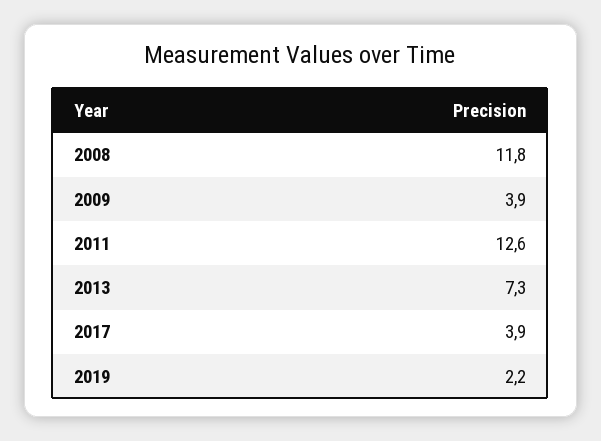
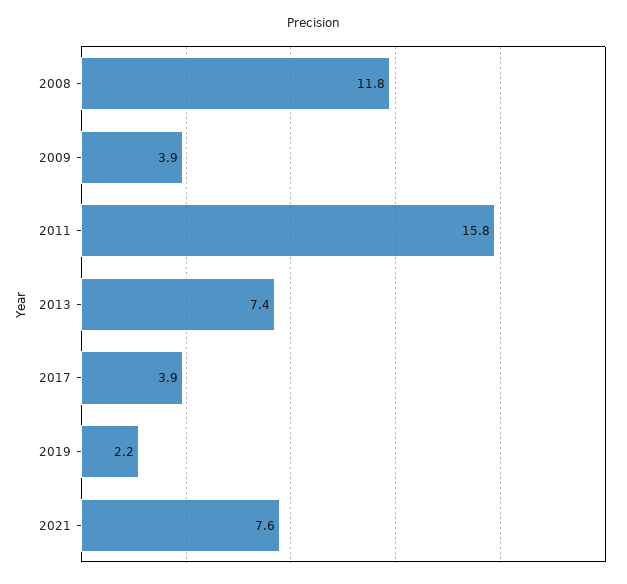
2011: 12.6 -> 15.8
2013: 7.3 -> 7.4
2021: none -> 7.6

